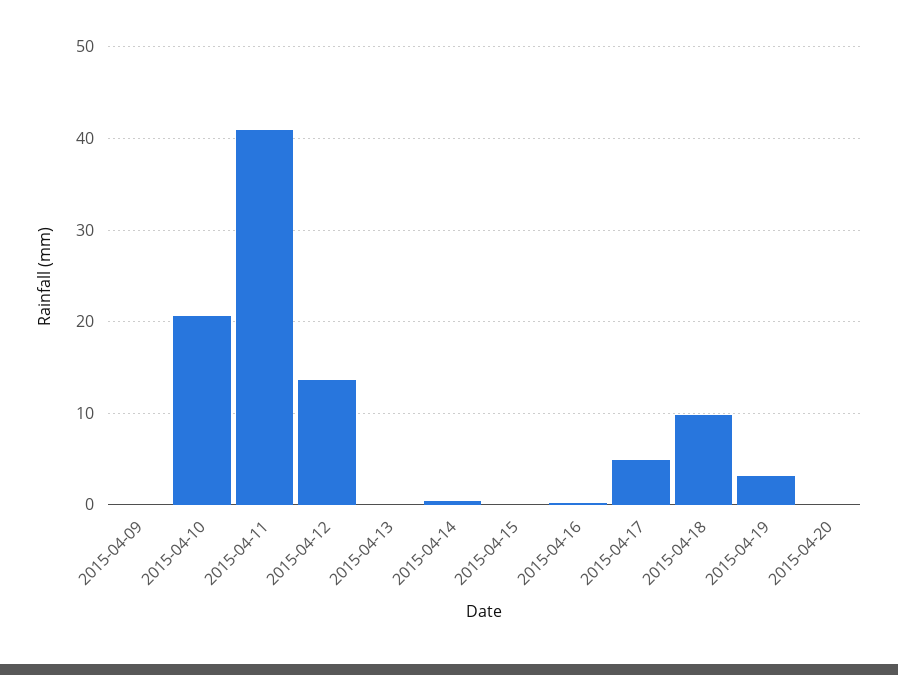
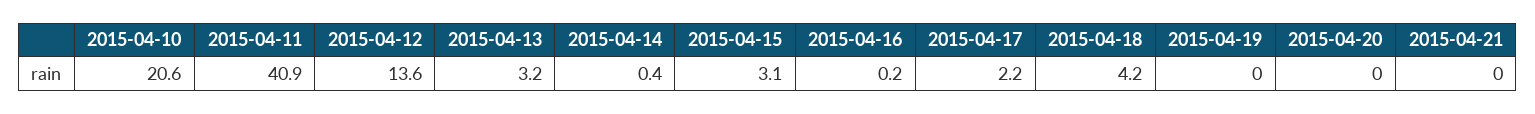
2015-04-09: 0 -> none
2015-04-13: 0 -> 3.2
2015-04-15: 0 -> 3.1
2015-04-17: 5 -> 2.2
2015-04-18: 10 -> 4.2
2015-04-19: 3 -> 0
2015-04-21: none -> 0

